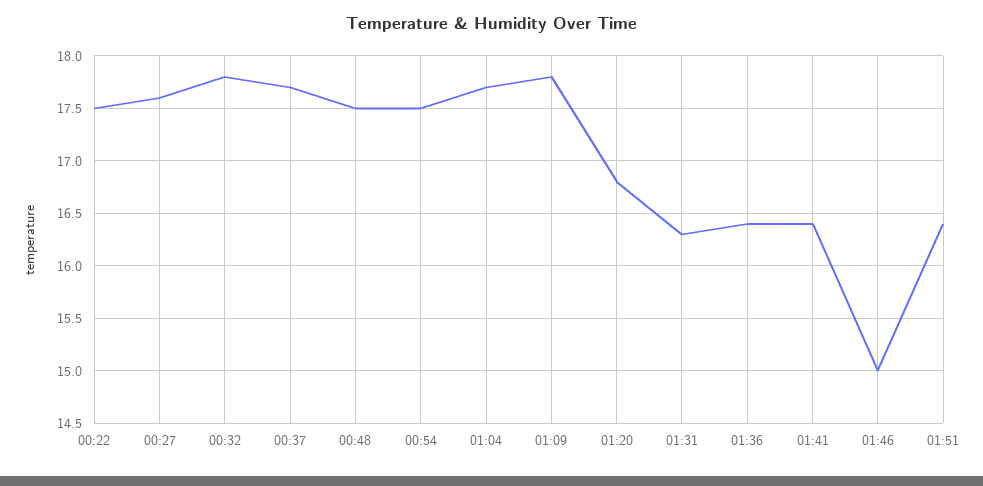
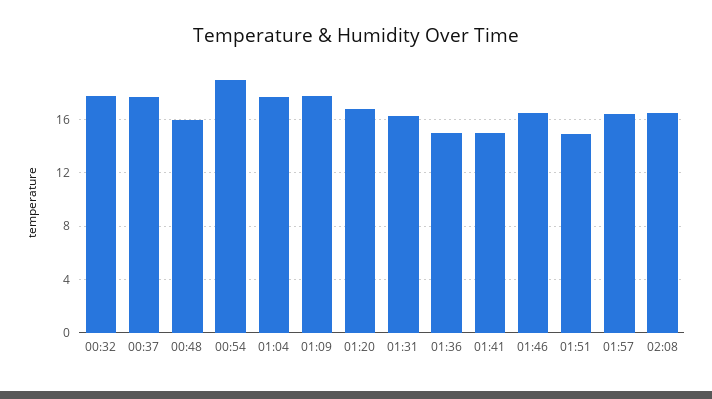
00:22: 17.5 -> none
00:27: 17.6 -> none
00:48: 17.5 -> 16
00:54: 17.5 -> 19
01:36: 16.4 -> 15
01:41: 16.4 -> 15
01:46: 15 -> 16.5
01:51: 16.4 -> 15
01:57: none -> 16.5
02:08: none -> 16.5

